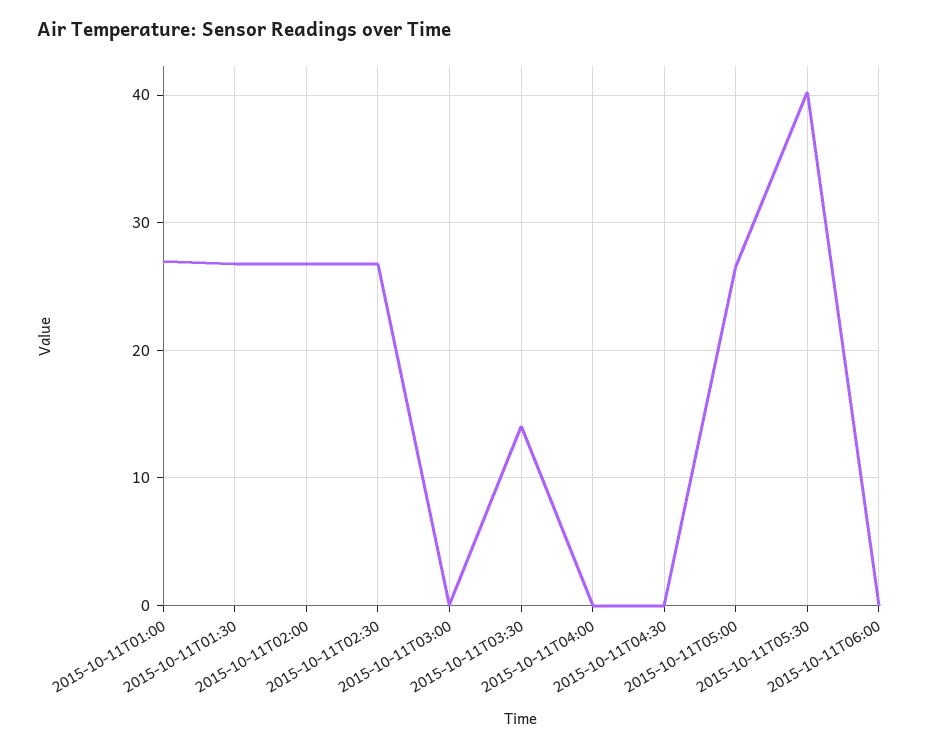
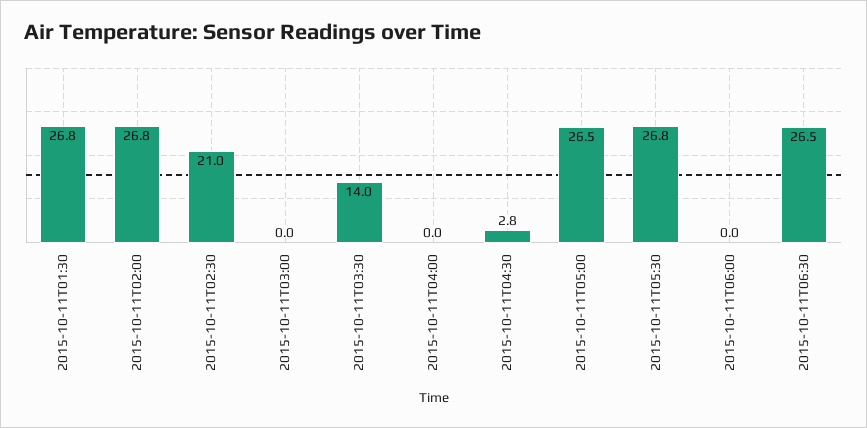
2015-10-11T01:00: 27 -> none
2015-10-11T02:30: 27 -> 21
2015-10-11T04:30: 0 -> 2.8
2015-10-11T05:30: 40 -> 26.8
2015-10-11T06:30: none -> 26.5

